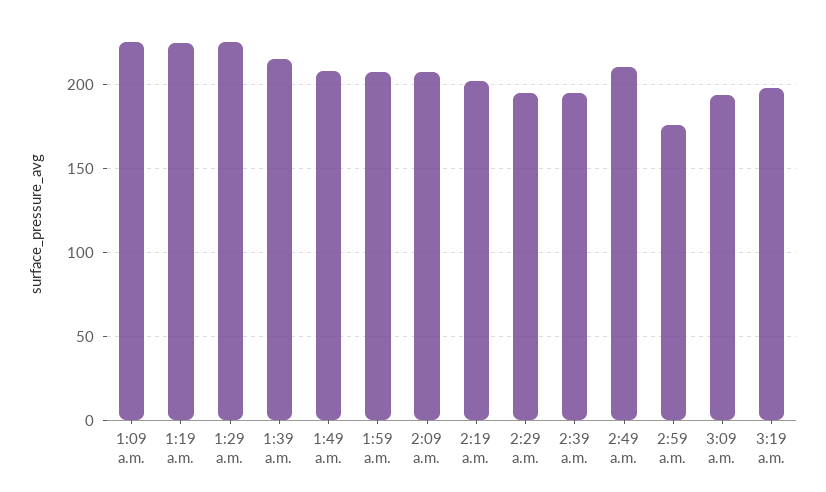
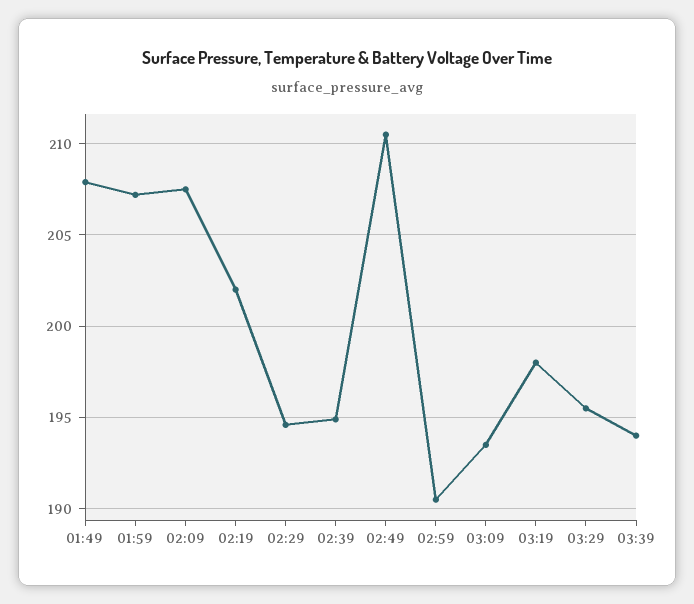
1:09 a.m.: 225 -> none
1:19 a.m.: 225 -> none
1:29 a.m.: 225 -> none
1:39 a.m.: 215 -> none
2:59 a.m.: 175 -> 190.5
03:29: none -> 195.5
03:39: none -> 194

